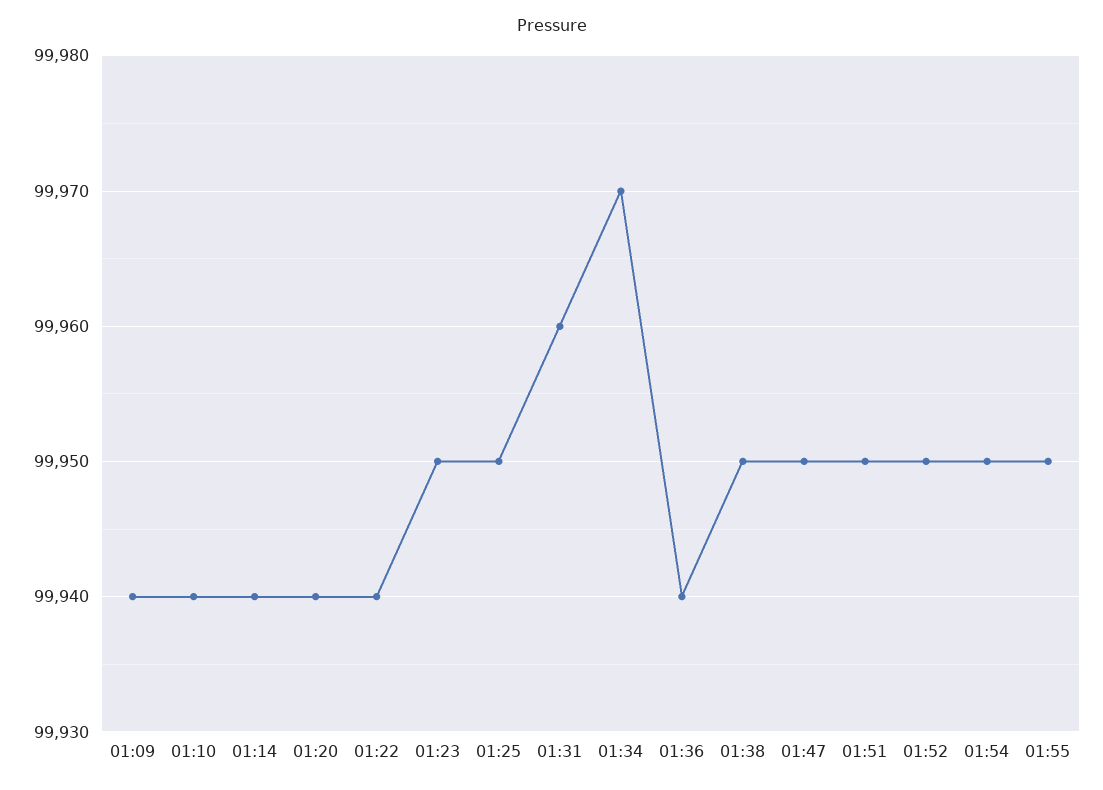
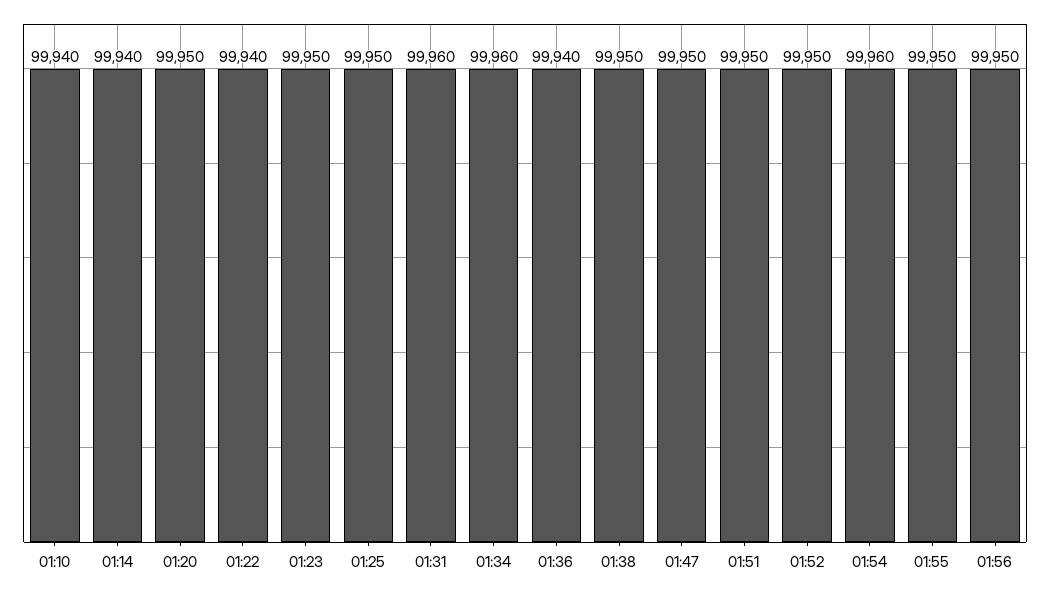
01:09: 99940 -> none
01:20: 99940 -> 99950
01:34: 99970 -> 99960
01:54: 99950 -> 99960
01:56: none -> 99950

